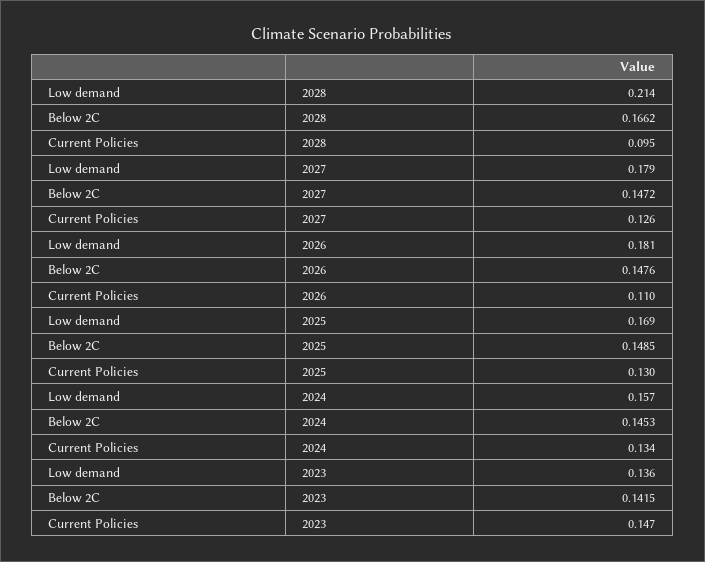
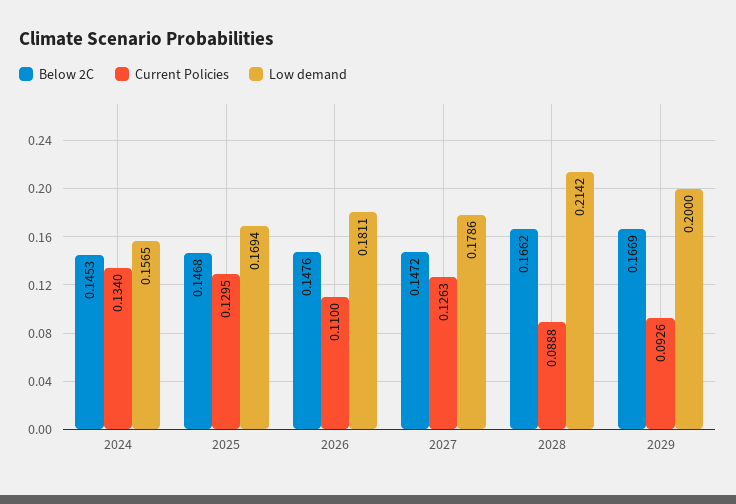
Current Policies, 2028: 0.095 -> 0.0888
Below 2C, 2025: 0.1485 -> 0.1468
Low demand, 2023: 0.136 -> none
Below 2C, 2023: 0.1415 -> none
Current Policies, 2023: 0.147 -> none
Below 2C, 2029: none -> 0.1669
Current Policies, 2029: none -> 0.0926
Low demand, 2029: none -> 0.2

